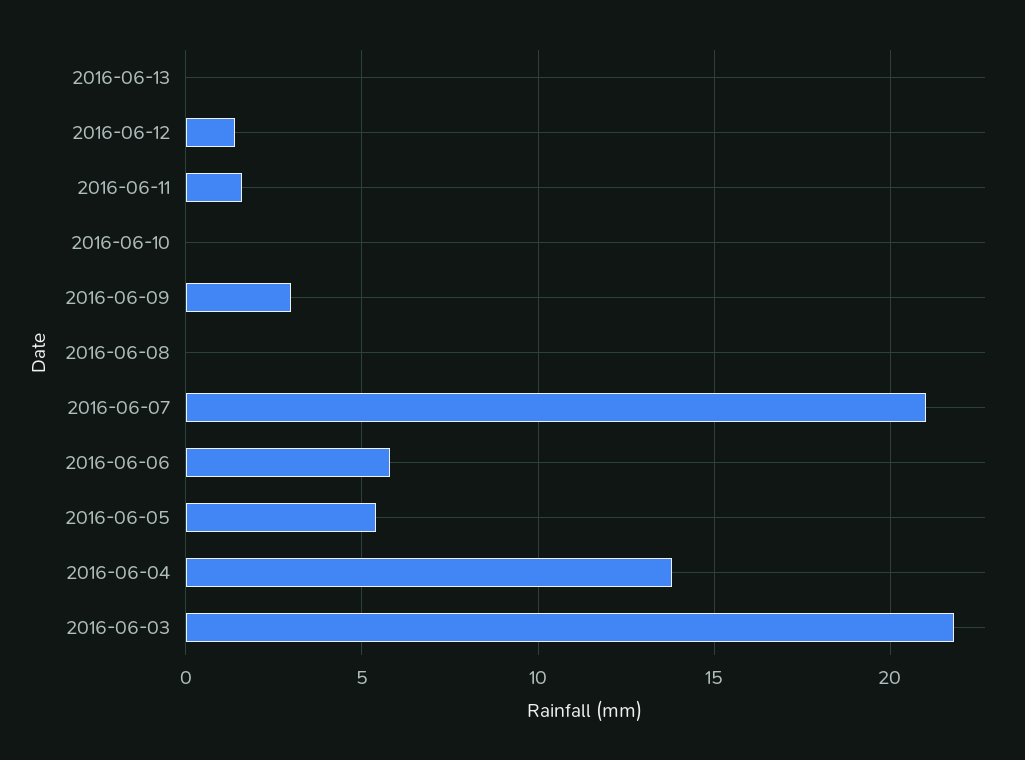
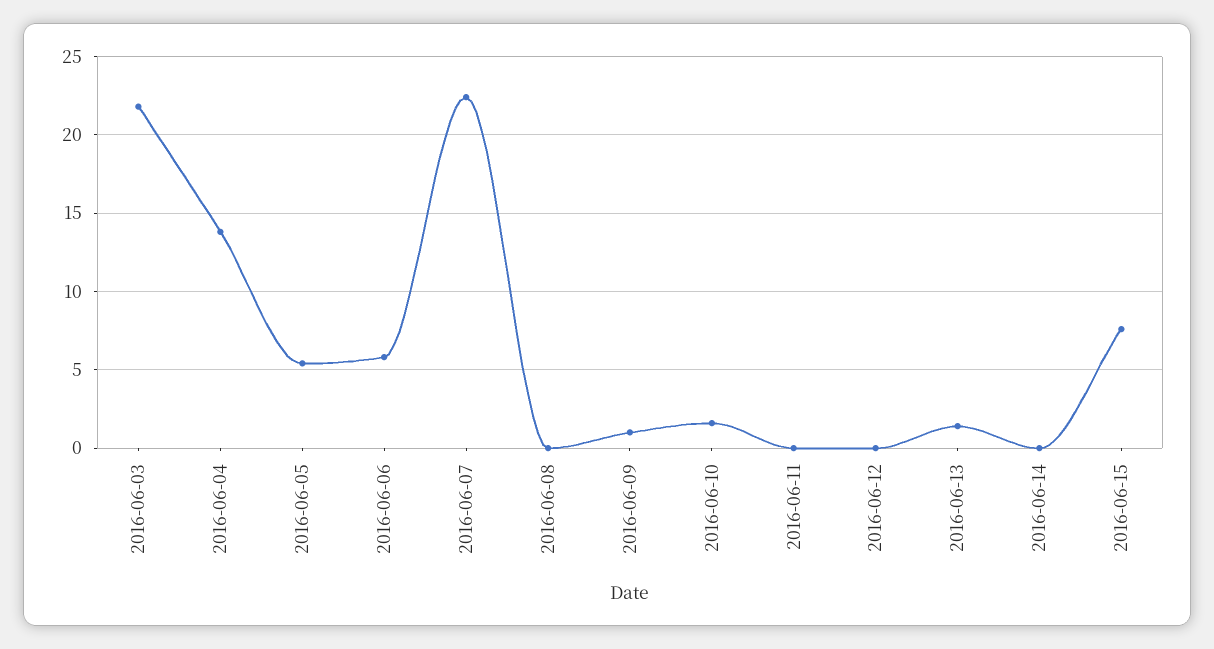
2016-06-13: 0 -> 1.5
2016-06-12: 1.5 -> 0
2016-06-11: 1.5 -> 0
2016-06-10: 0 -> 1.5
2016-06-09: 3 -> 1
2016-06-07: 21 -> 22.5
2016-06-14: none -> 0
2016-06-15: none -> 7.5

